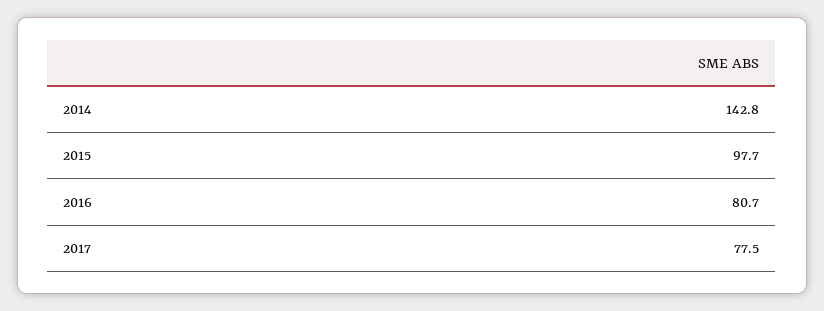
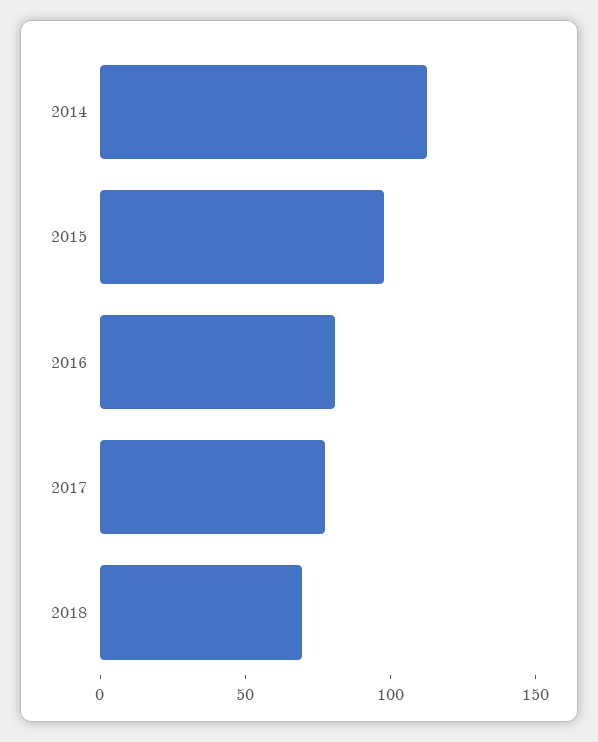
2014: 142.8 -> 110
2018: none -> 70

